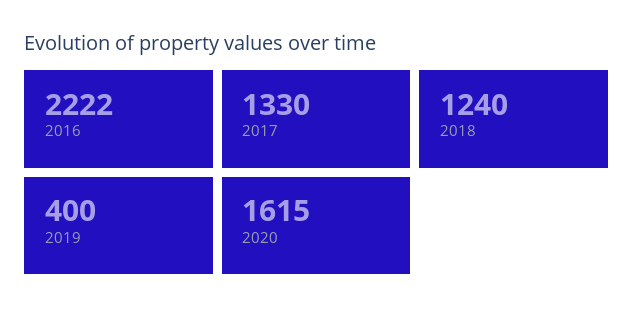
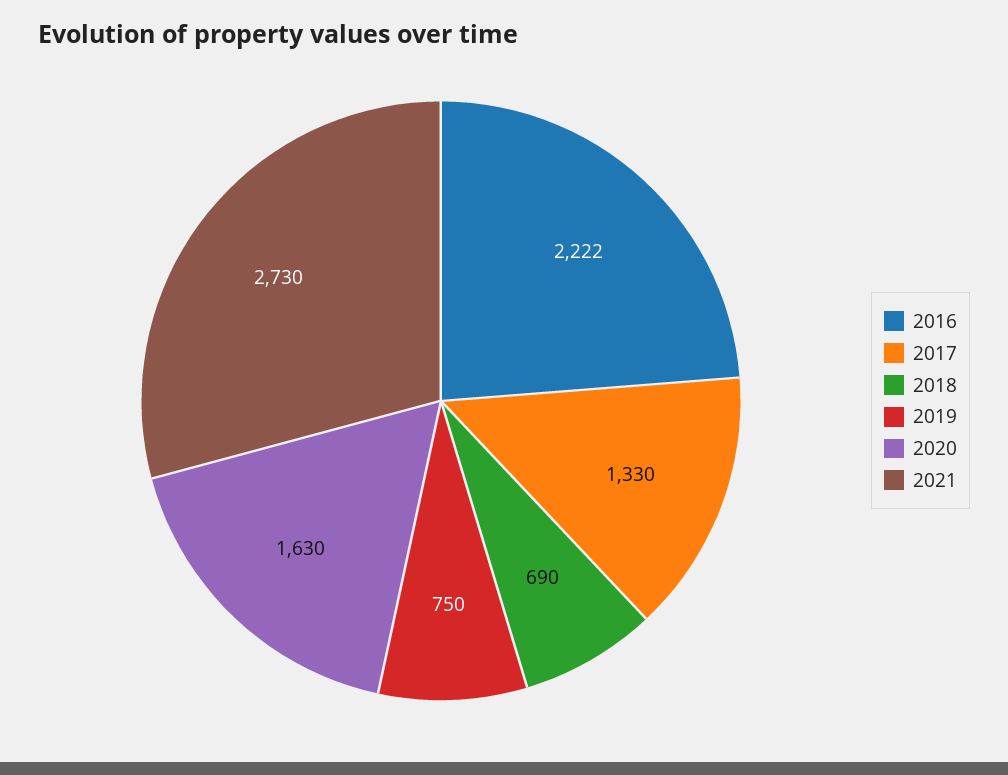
2018: 1240 -> 690
2019: 400 -> 750
2020: 1615 -> 1630
2021: none -> 2730

